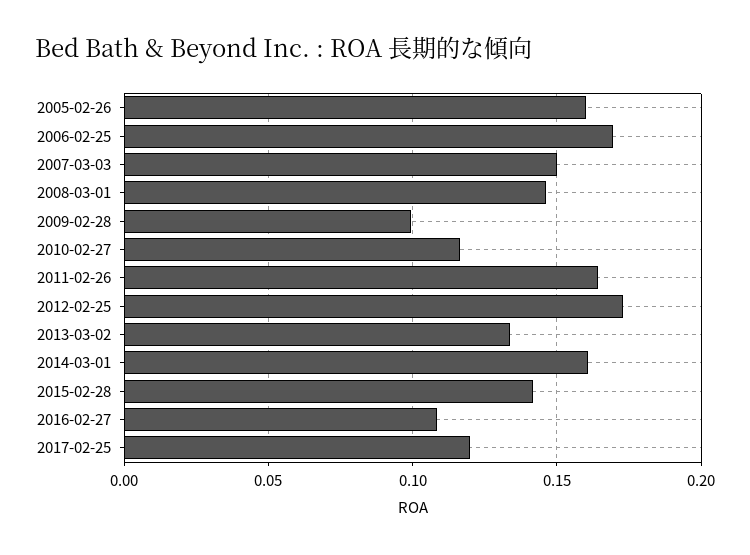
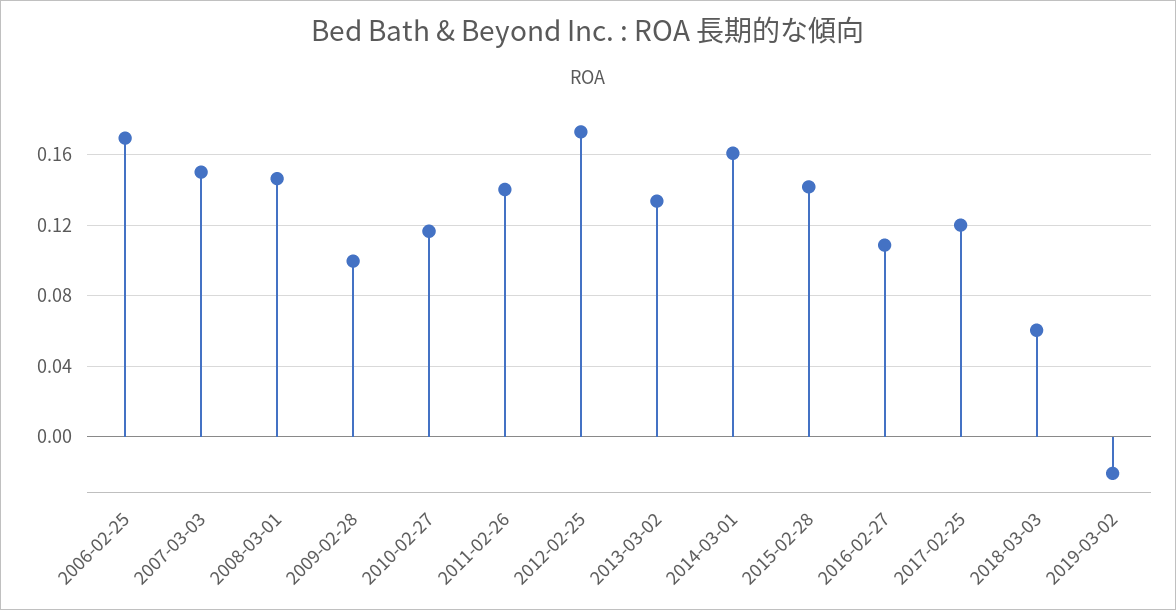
2005-02-26: 0.16 -> none
2011-02-26: 0.165 -> 0.14
2018-03-03: none -> 0.06
2019-03-02: none -> -0.02

